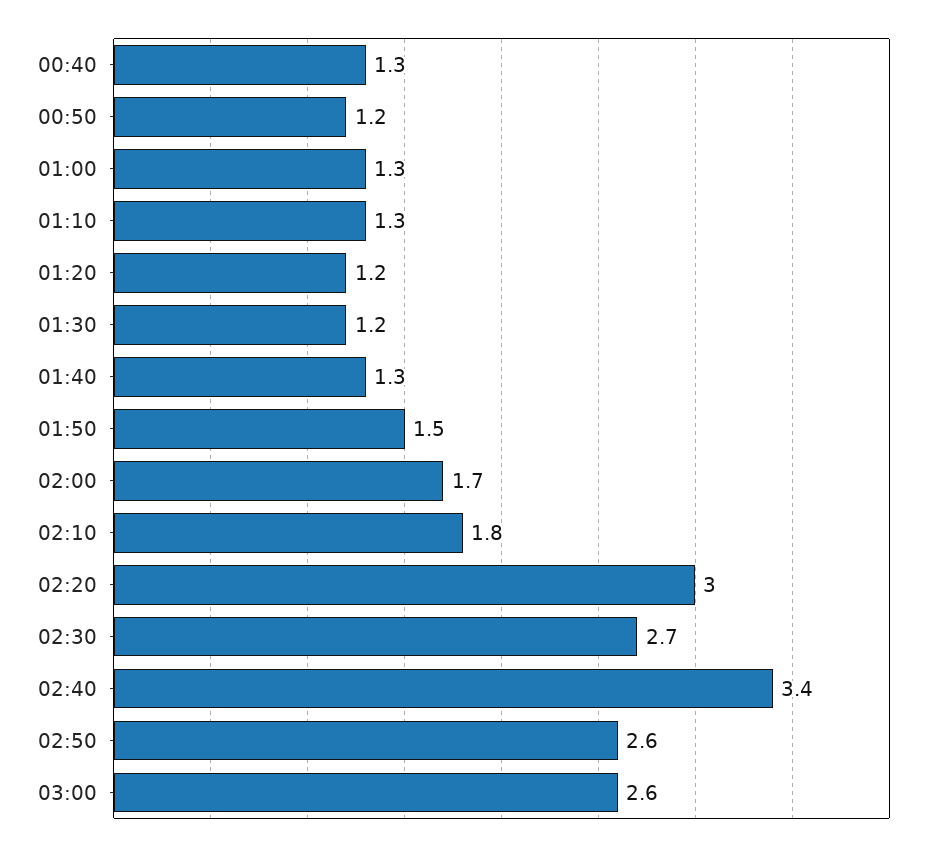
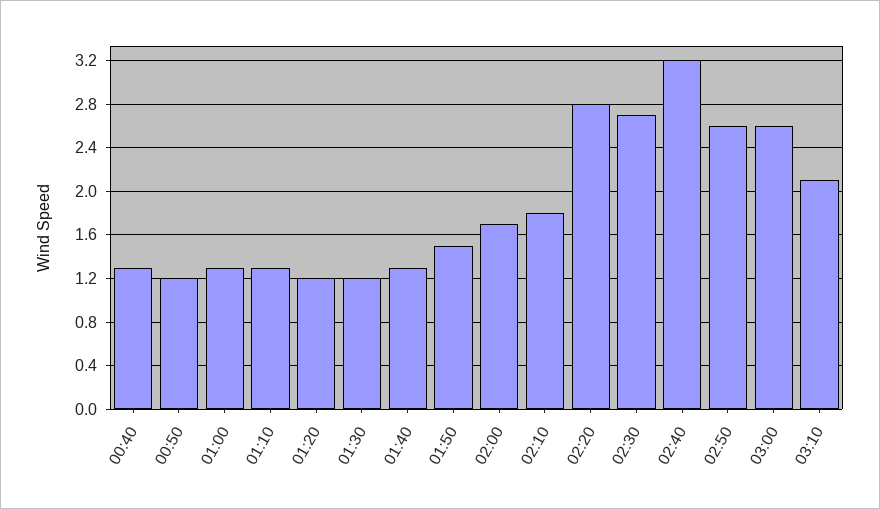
02:20: 3 -> 2.8
02:40: 3.4 -> 3.2
03:10: none -> 2.1

